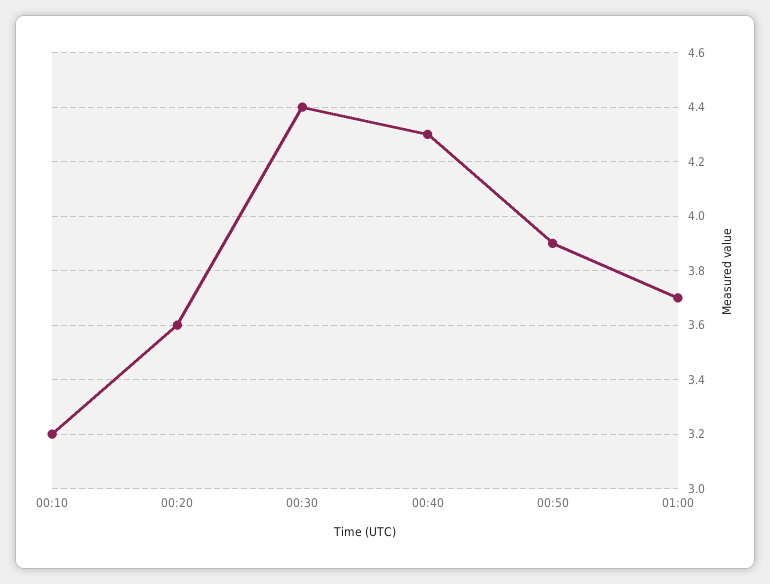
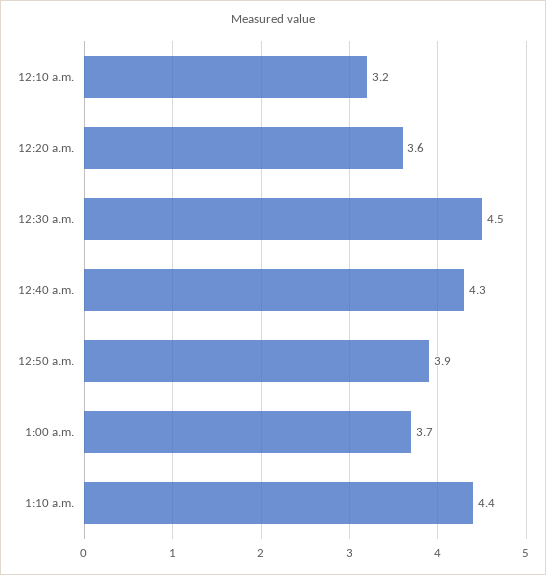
00:30: 4.4 -> 4.5
1:10 a.m.: none -> 4.4

